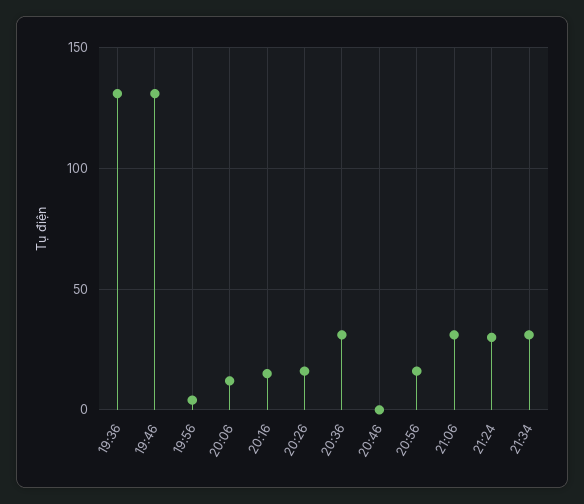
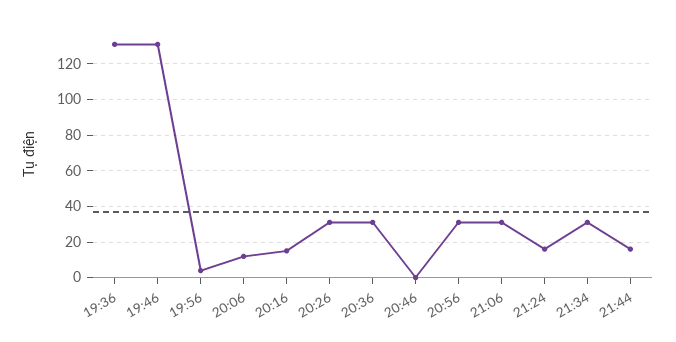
20:26: 15 -> 30
20:56: 15 -> 30
21:24: 30 -> 15
21:44: none -> 15

